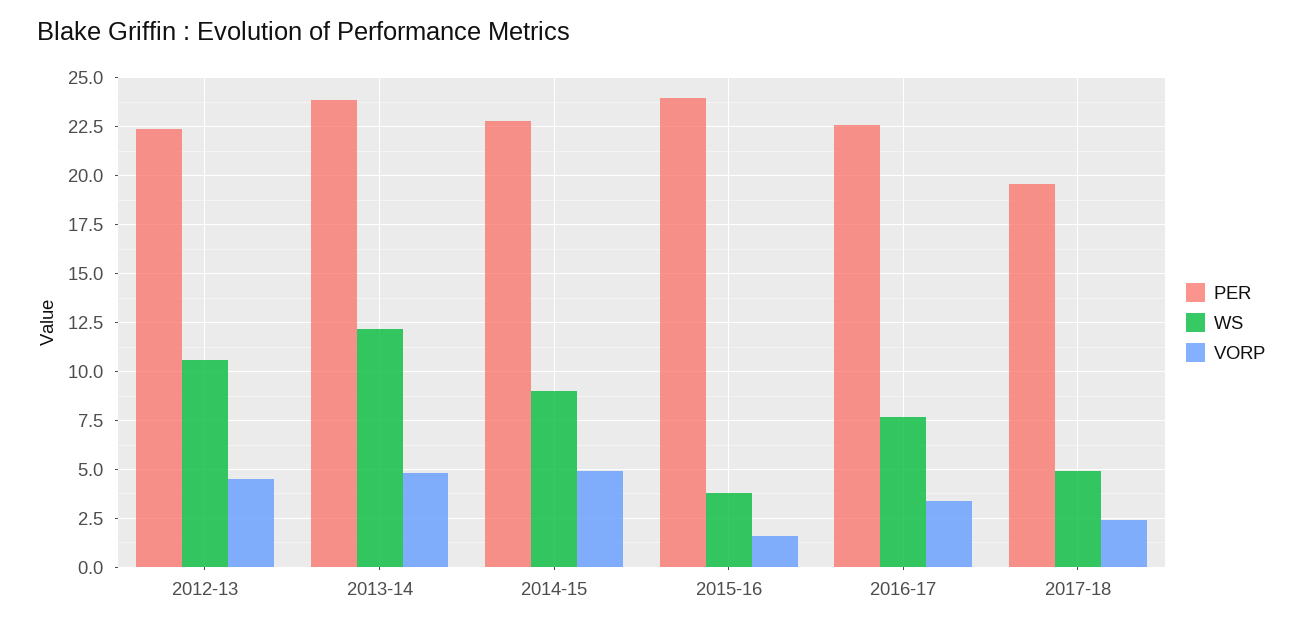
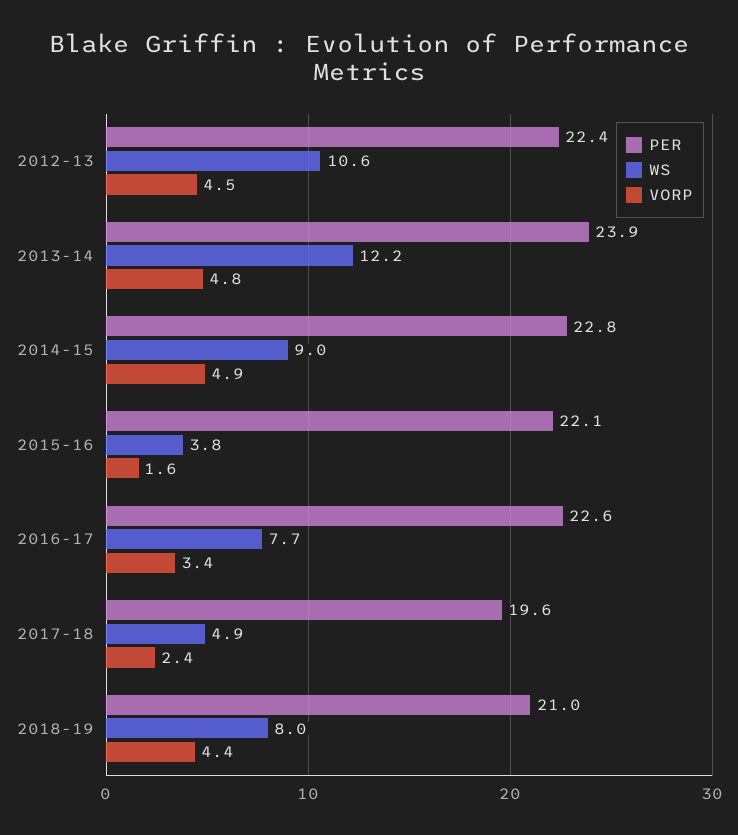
PER, 2015-16: 24 -> 22.1
PER, 2018-19: none -> 21
WS, 2018-19: none -> 8
VORP, 2018-19: none -> 4.4

